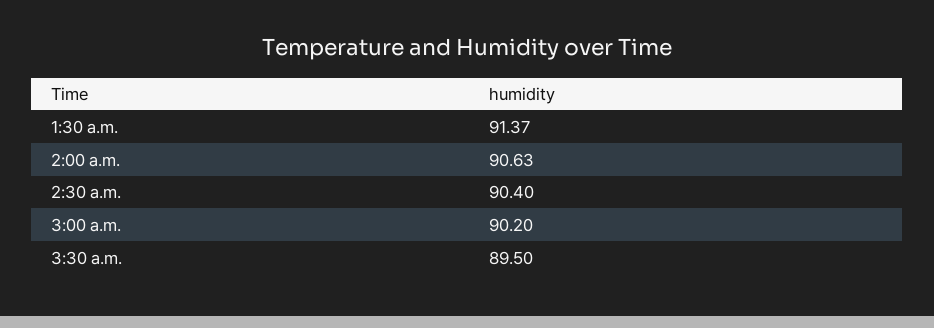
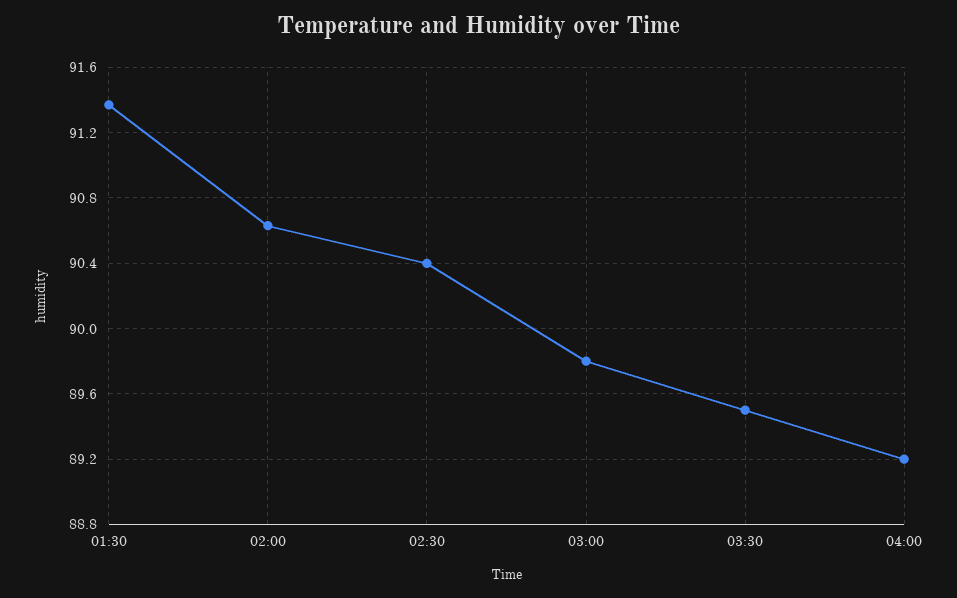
3:00 a.m.: 90.2 -> 89.8
04:00: none -> 89.2

